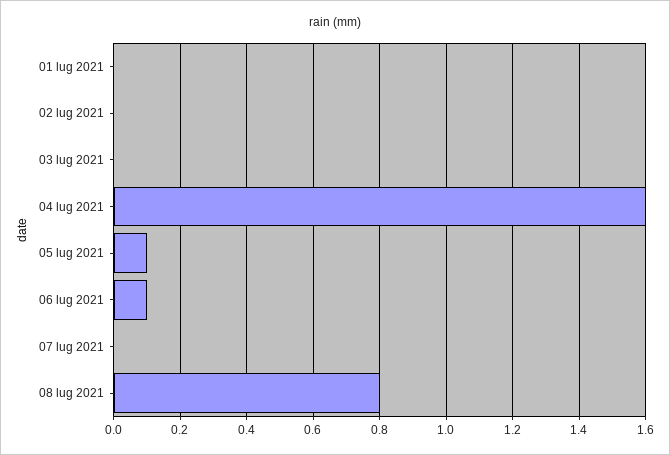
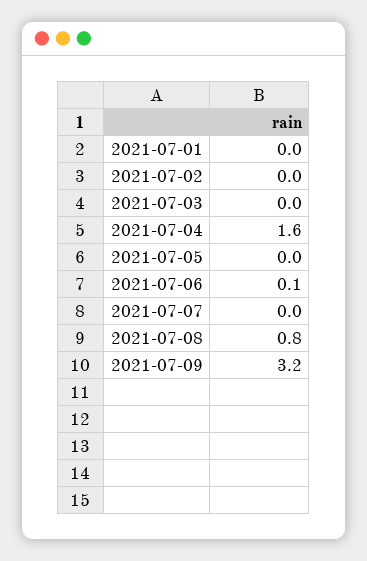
05 lug 2021: 0.1 -> 0
2021-07-09: none -> 3.2

